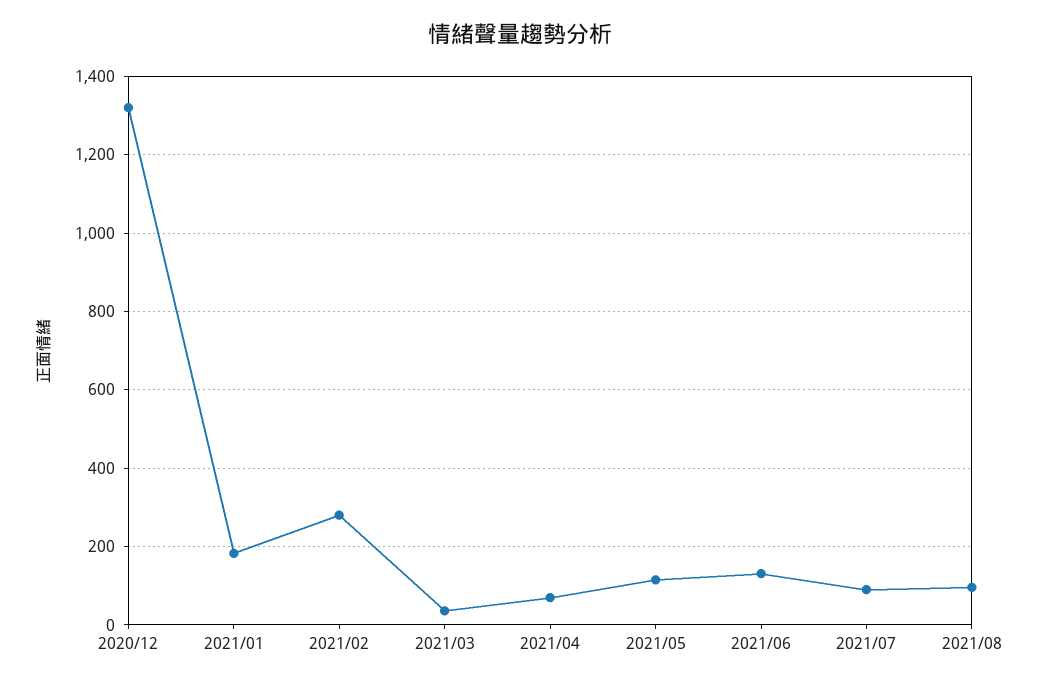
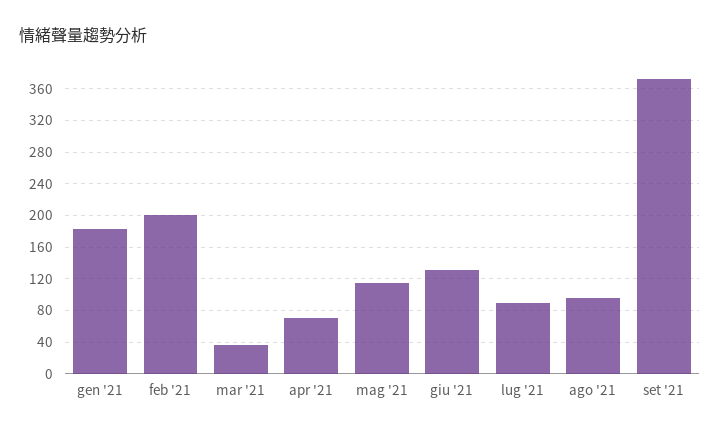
2020/12: 1320 -> none
2021/02: 280 -> 200
set '21: none -> 370

